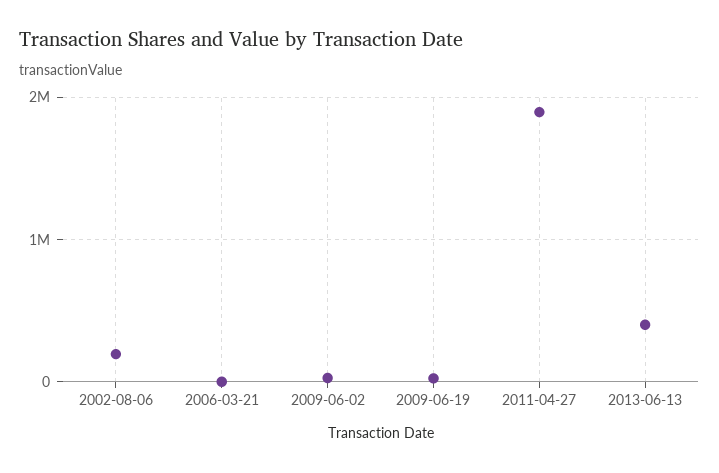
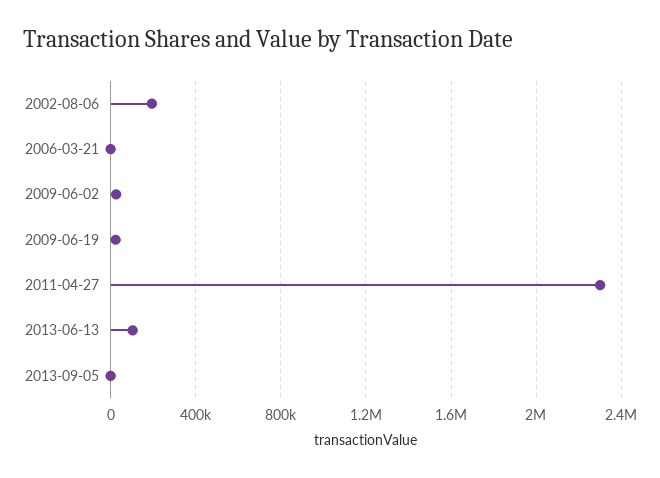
2011-04-27: 1900000 -> 2300000
2013-06-13: 400000 -> 100000
2013-09-05: none -> 0

